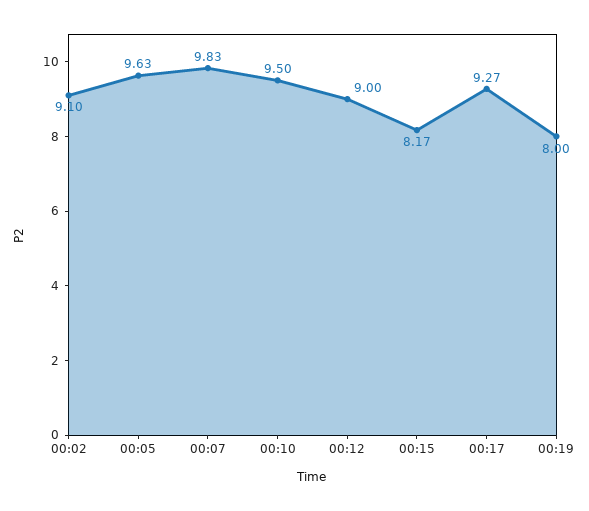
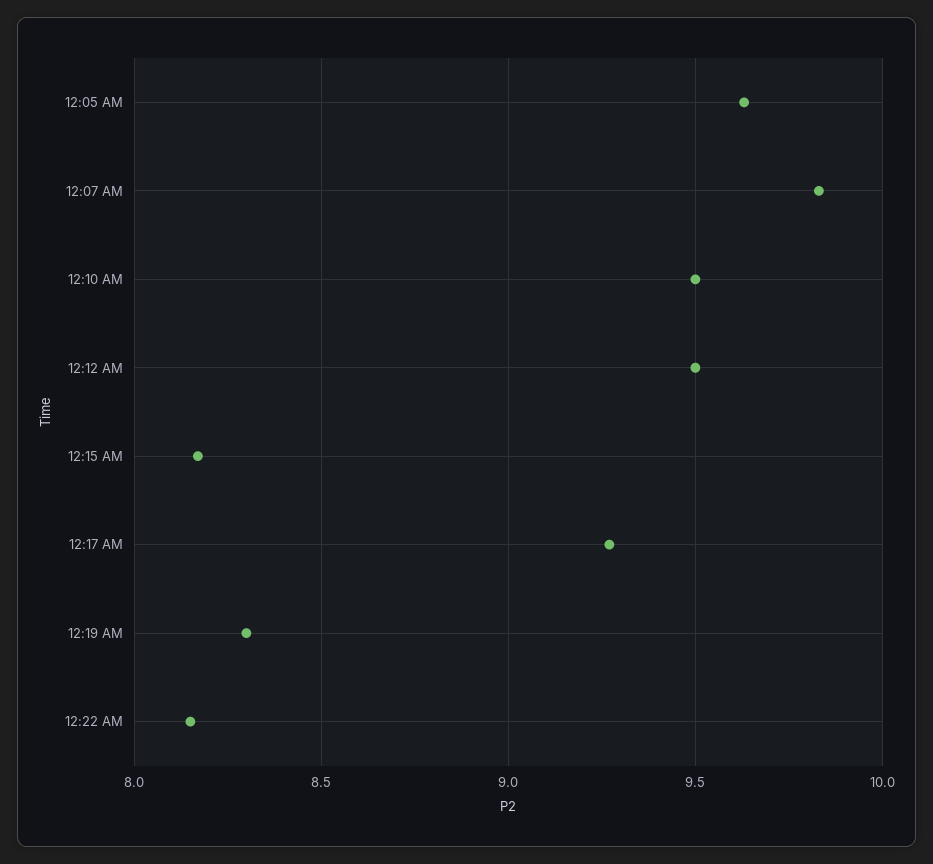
00:02: 9.1 -> none
00:12: 9 -> 9.5
00:19: 8 -> 8.3
12:22 AM: none -> 8.15

